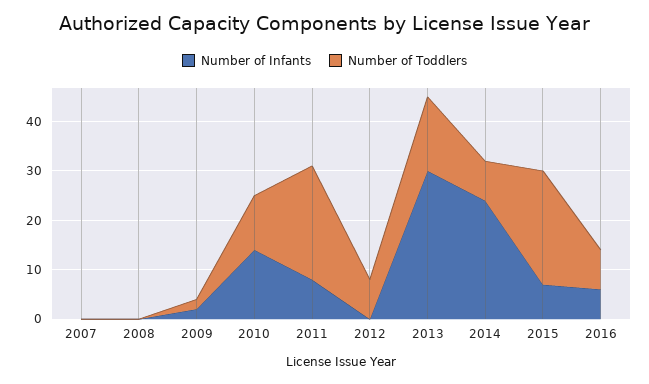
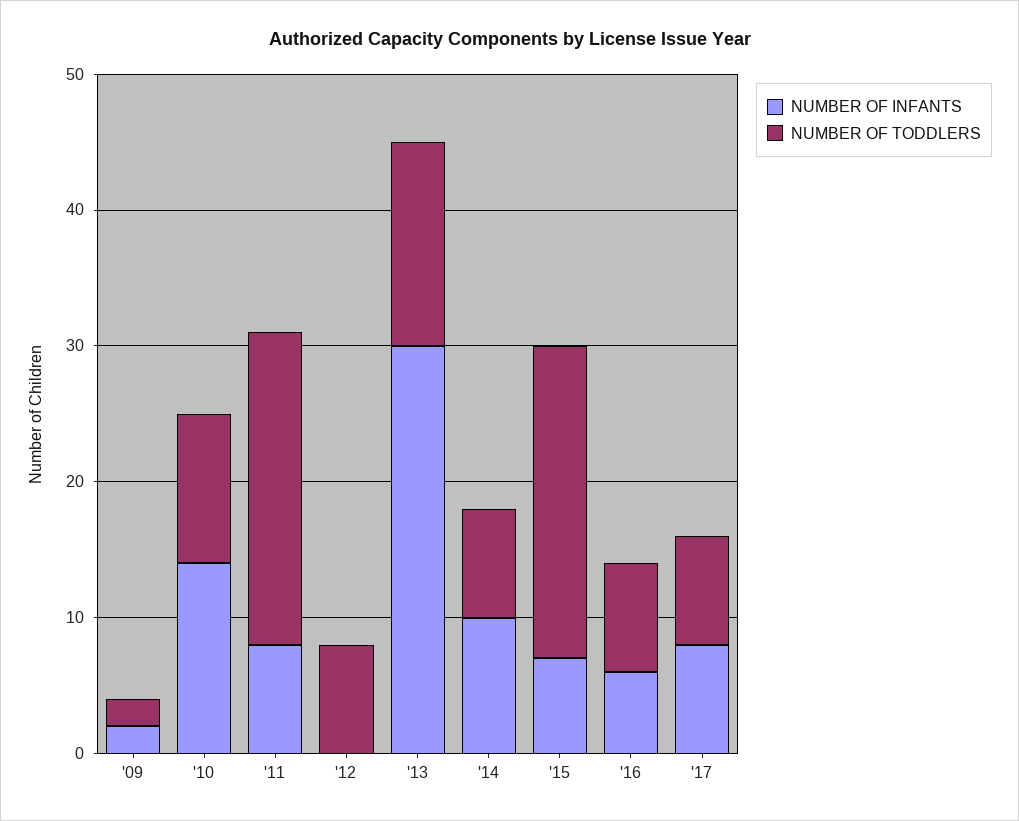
Number of Infants, 2007: 0 -> none
Number of Toddlers, 2007: 0 -> none
Number of Infants, 2008: 0 -> none
Number of Toddlers, 2008: 0 -> none
Number of Infants, 2014: 25 -> 10
Number of Infants, '17: none -> 8
Number of Toddlers, '17: none -> 8

